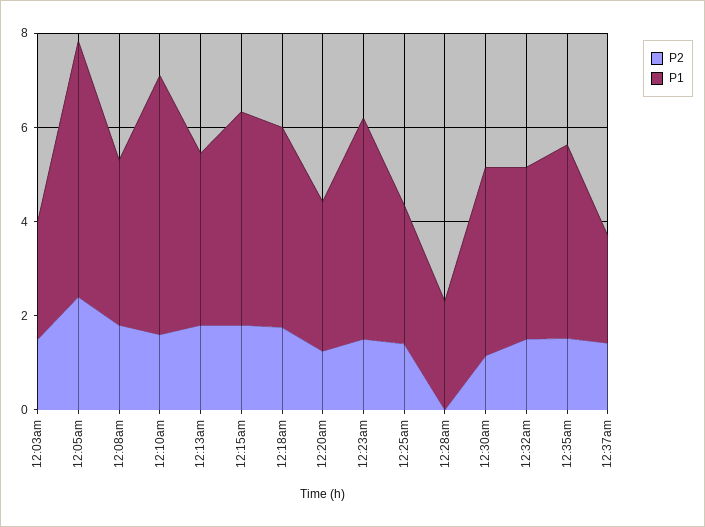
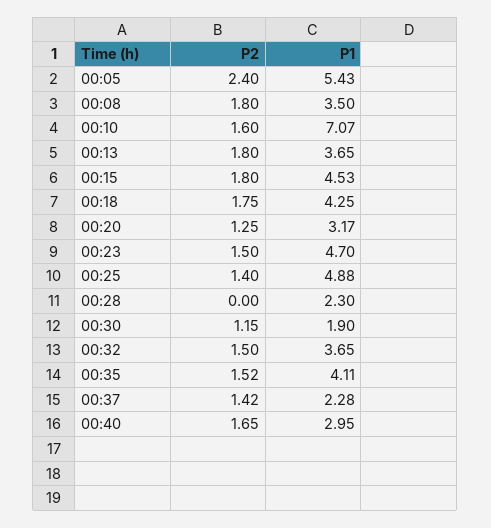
P2, 12:03am: 1.5 -> none
P1, 12:03am: 2.5 -> none
P1, 12:10am: 5.5 -> 7.07
P1, 12:25am: 3 -> 4.88
P1, 12:30am: 4 -> 1.9
P2, 00:40: none -> 1.65
P1, 00:40: none -> 2.95

